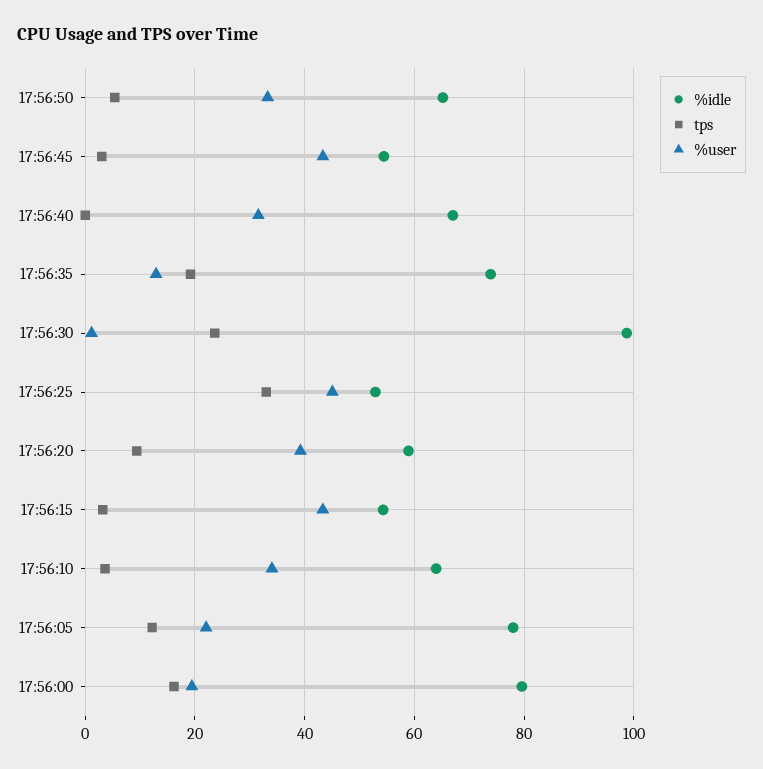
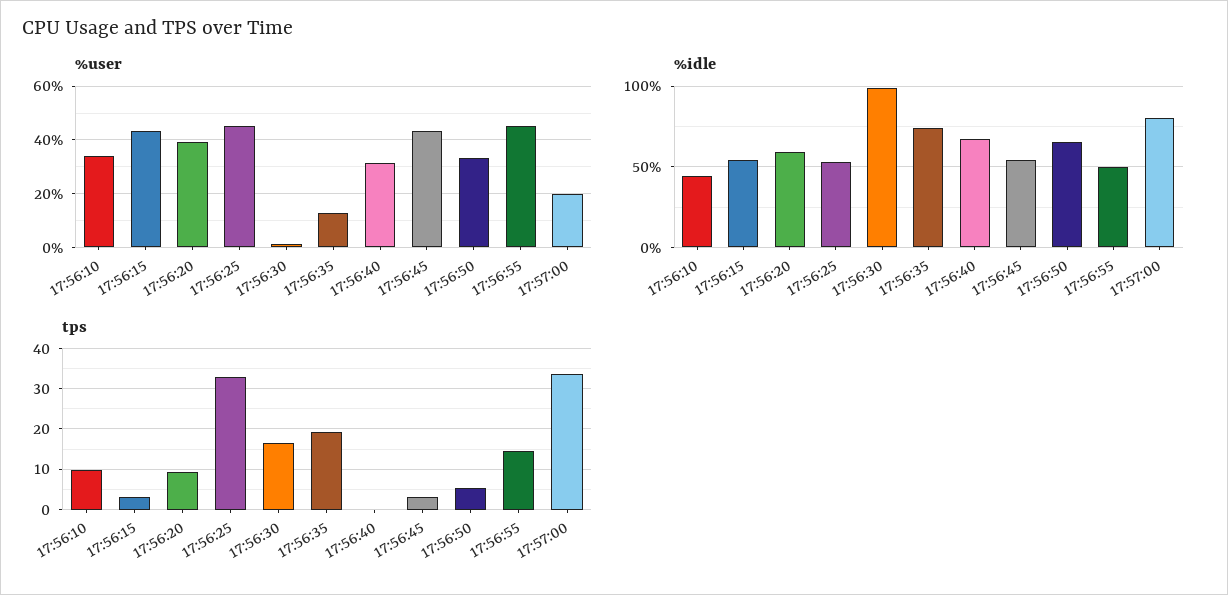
tps, 17:56:30: 24 -> 16
%idle, 17:56:10: 64 -> 45
tps, 17:56:10: 4 -> 10
%idle, 17:56:05: 78 -> none
tps, 17:56:05: 12 -> none
%user, 17:56:05: 22 -> none
%idle, 17:56:00: 80 -> none
tps, 17:56:00: 16 -> none
%user, 17:56:00: 20 -> none
%user, 17:56:55: none -> 45
%user, 17:57:00: none -> 20
%idle, 17:56:55: none -> 50
%idle, 17:57:00: none -> 80
tps, 17:56:55: none -> 14
tps, 17:57:00: none -> 34

